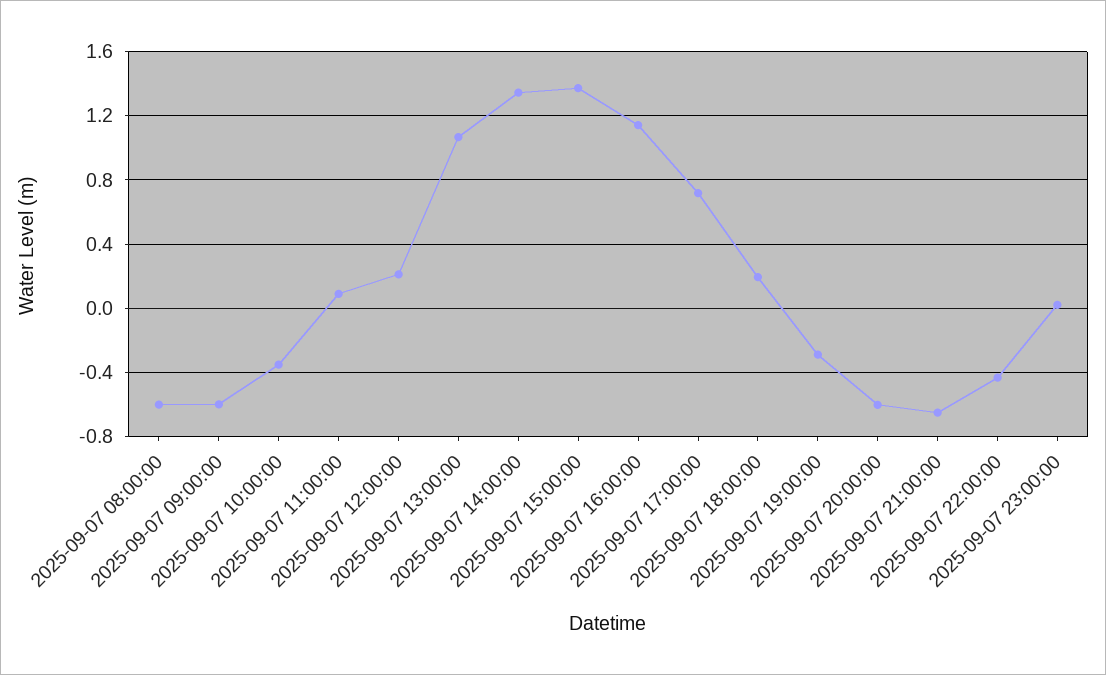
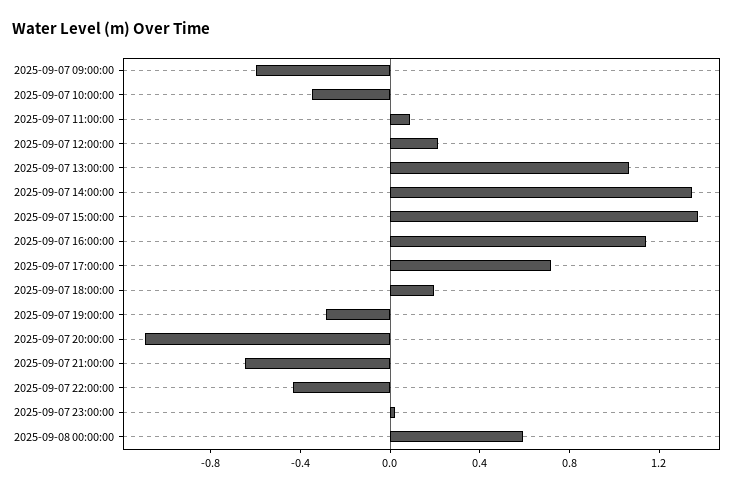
2025-09-07 08:00:00: -0.6 -> none
2025-09-07 20:00:00: -0.6 -> -1.1
2025-09-08 00:00:00: none -> 0.6

